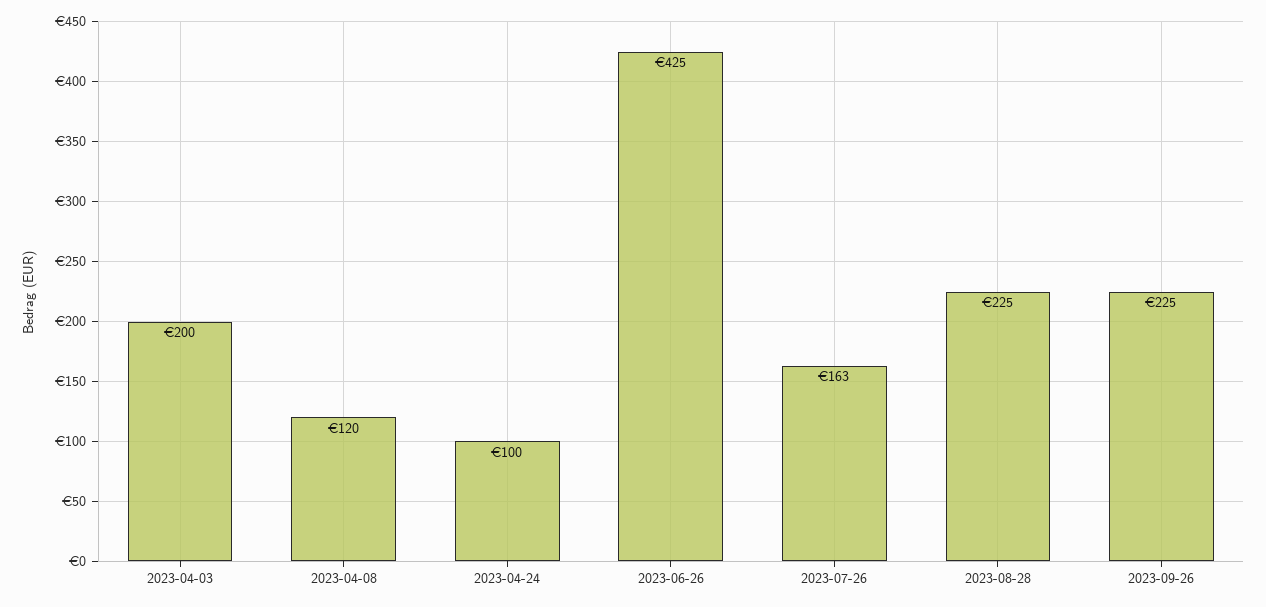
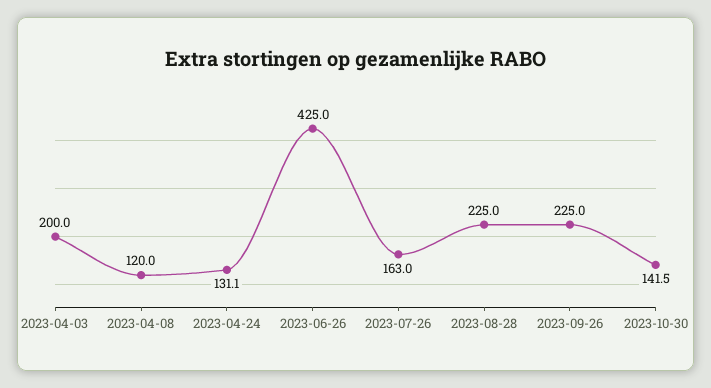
2023-04-24: 100 -> 131.1
2023-10-30: none -> 141.5

